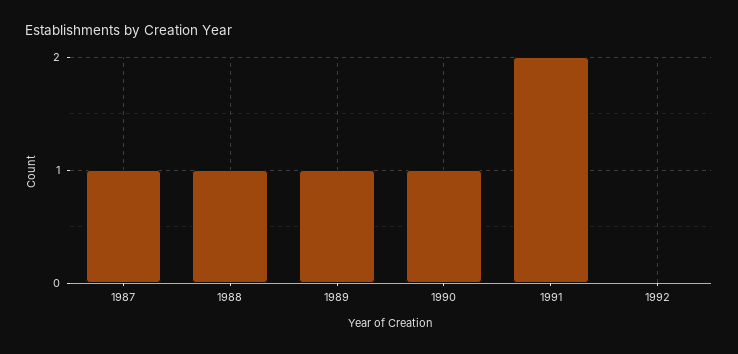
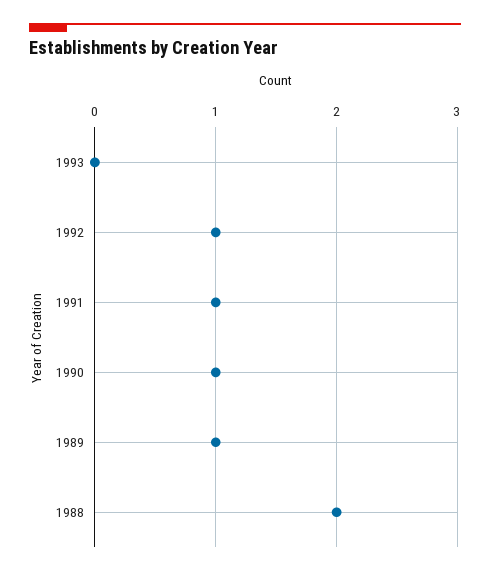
1987: 1 -> none
1988: 1 -> 2
1991: 2 -> 1
1992: 0 -> 1
1993: none -> 0

